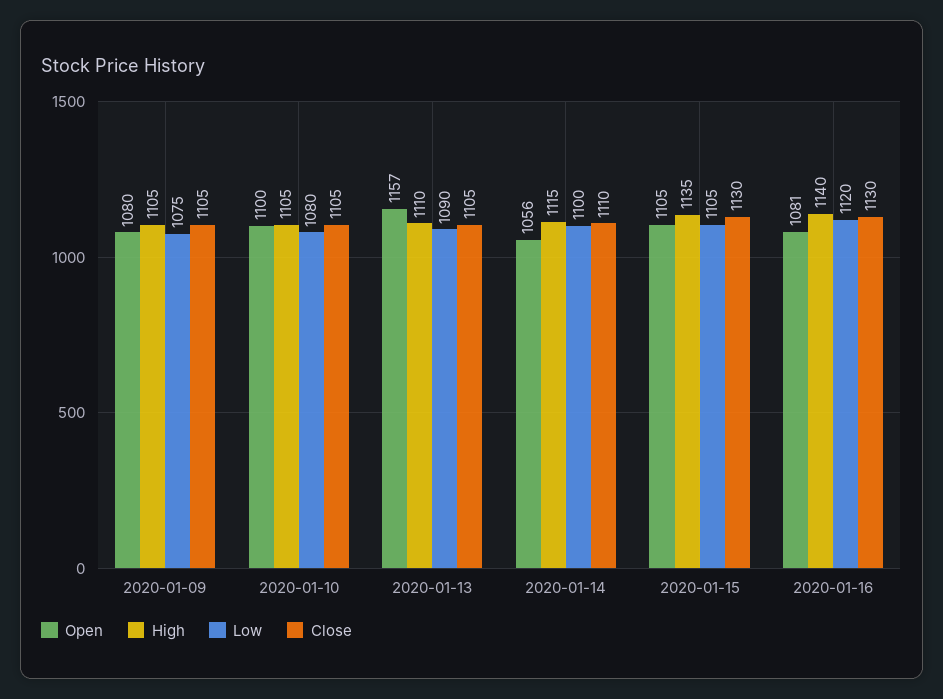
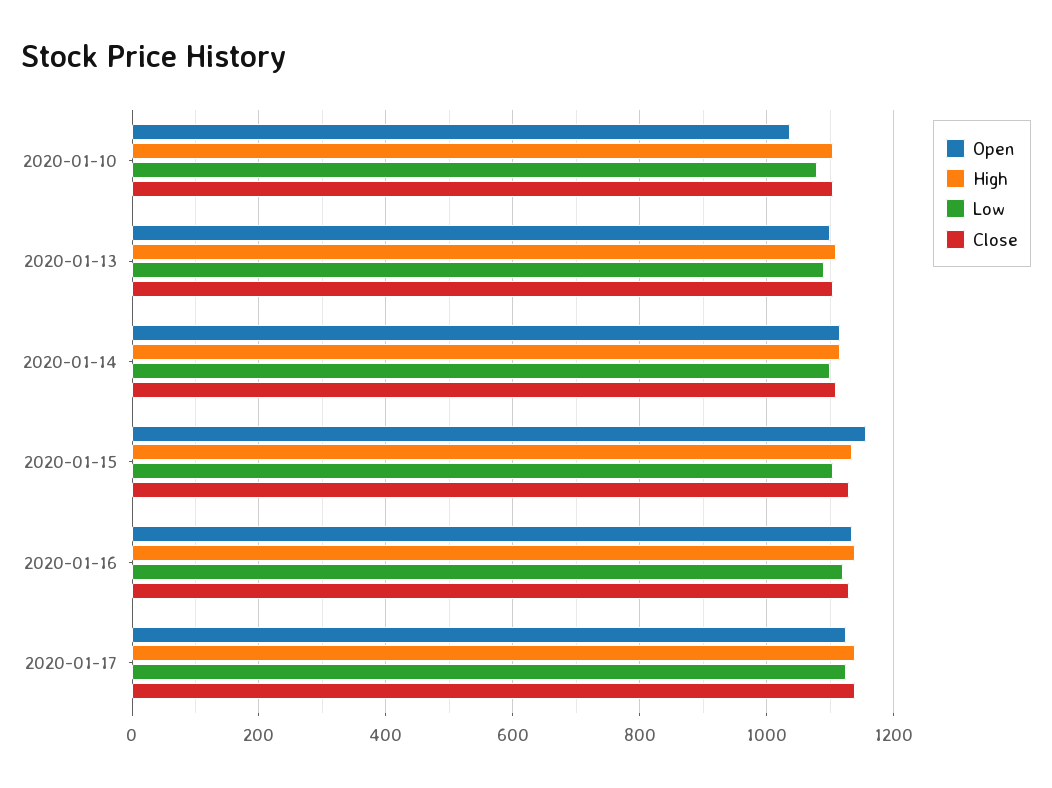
Open, 2020-01-09: 1080 -> none
High, 2020-01-09: 1105 -> none
Low, 2020-01-09: 1075 -> none
Close, 2020-01-09: 1105 -> none
Open, 2020-01-10: 1100 -> 1040
Open, 2020-01-13: 1157 -> 1100
Open, 2020-01-14: 1056 -> 1120
Open, 2020-01-15: 1105 -> 1160
Open, 2020-01-16: 1081 -> 1140
Open, 2020-01-17: none -> 1120
High, 2020-01-17: none -> 1140
Low, 2020-01-17: none -> 1120
Close, 2020-01-17: none -> 1140

